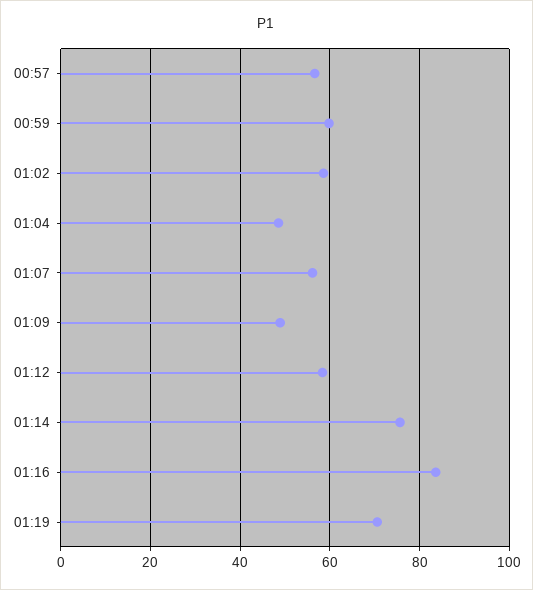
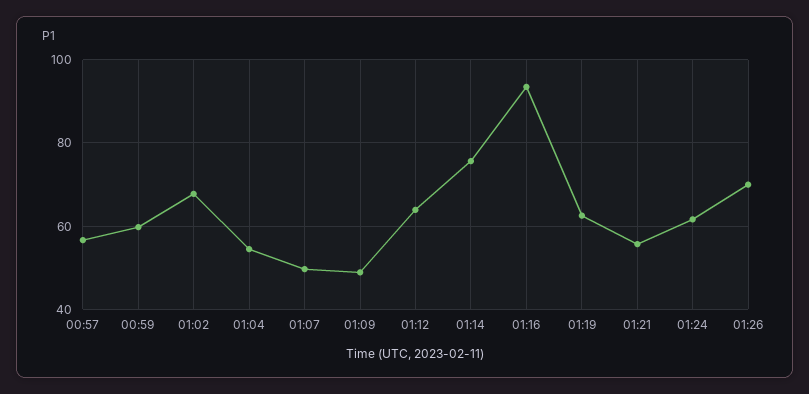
01:02: 58 -> 68
01:04: 48 -> 54
01:07: 56 -> 50
01:12: 58 -> 64
01:16: 84 -> 94
01:19: 70 -> 62
01:21: none -> 56
01:24: none -> 62
01:26: none -> 70

